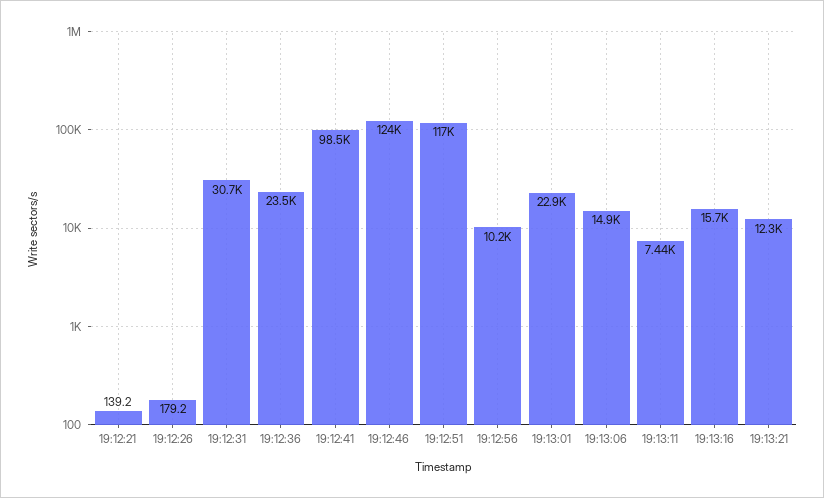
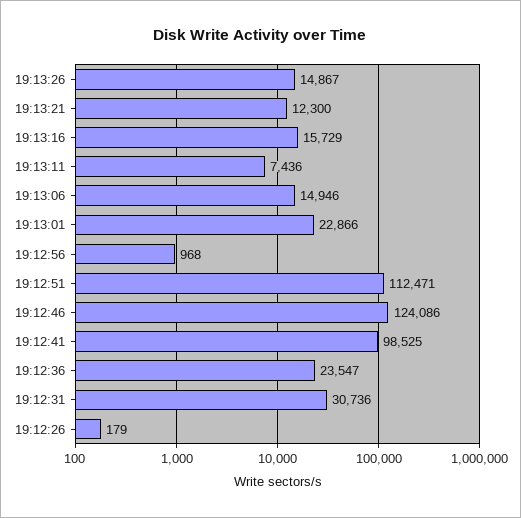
19:12:21: 139.2 -> none
19:12:51: 117000 -> 112471
19:12:56: 10200 -> 968
19:13:26: none -> 14867

